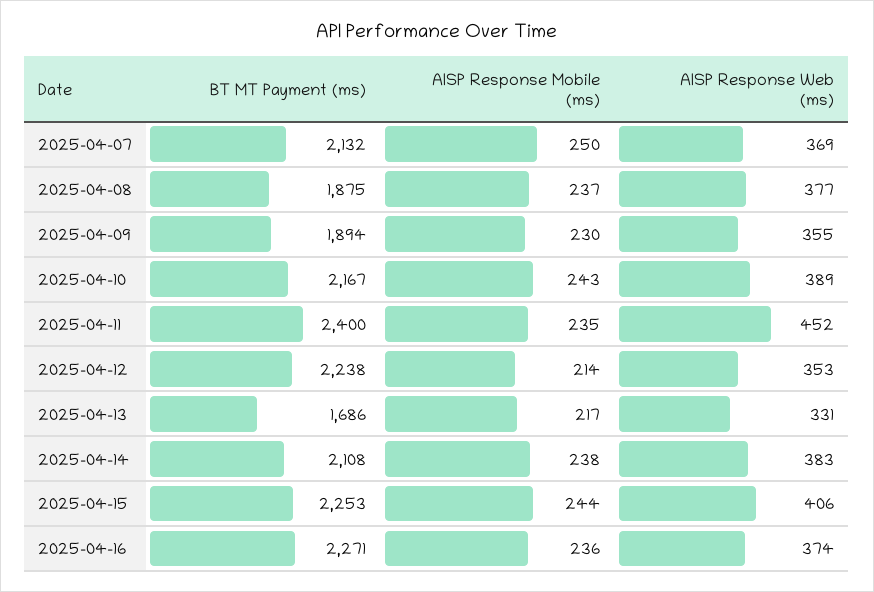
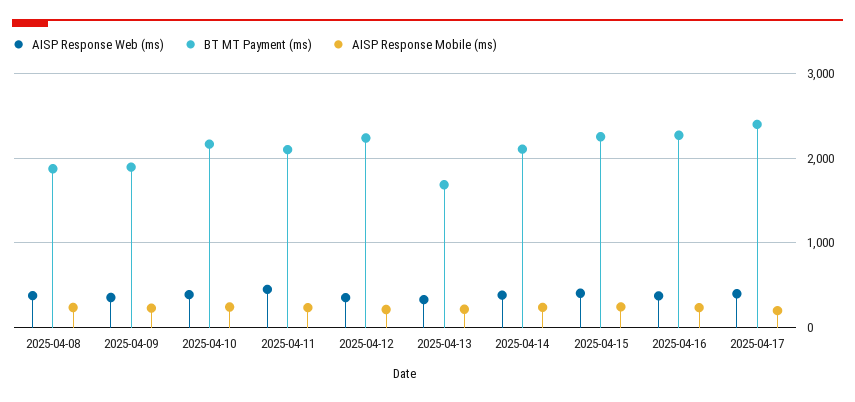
BT MT Payment (ms), 2025-04-07: 2132 -> none
AISP Response Mobile (ms), 2025-04-07: 250 -> none
AISP Response Web (ms), 2025-04-07: 369 -> none
BT MT Payment (ms), 2025-04-11: 2400 -> 2100
AISP Response Web (ms), 2025-04-17: none -> 400
BT MT Payment (ms), 2025-04-17: none -> 2400
AISP Response Mobile (ms), 2025-04-17: none -> 200

